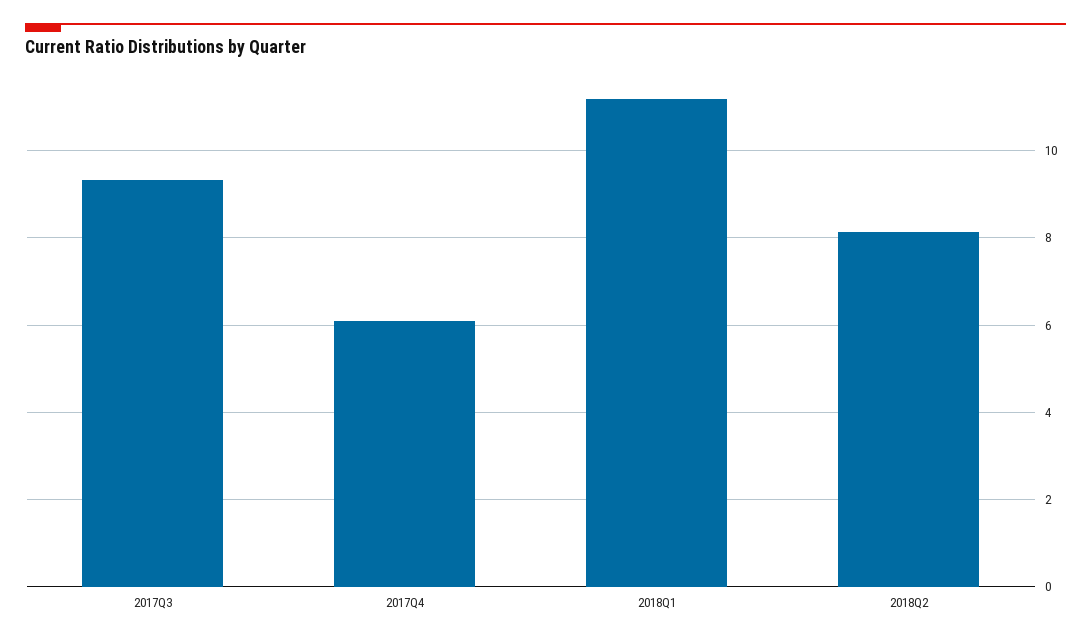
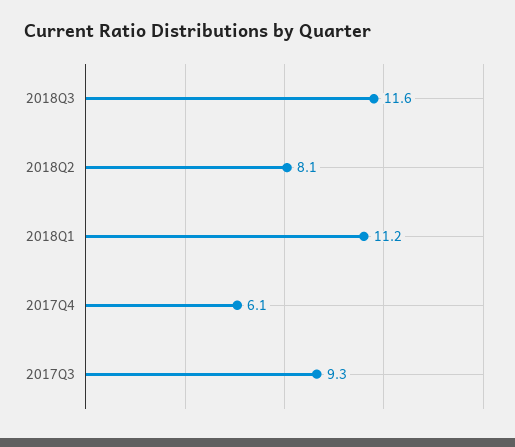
2018Q3: none -> 11.6

